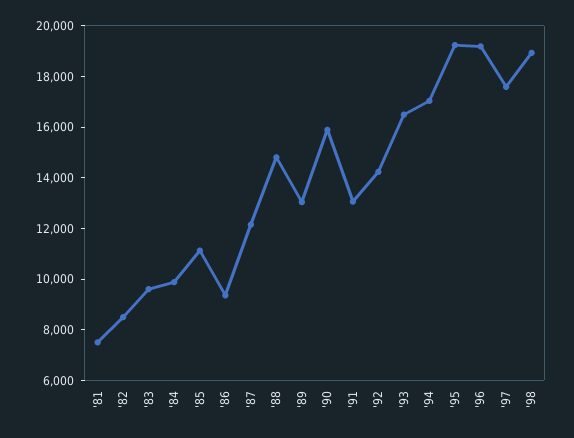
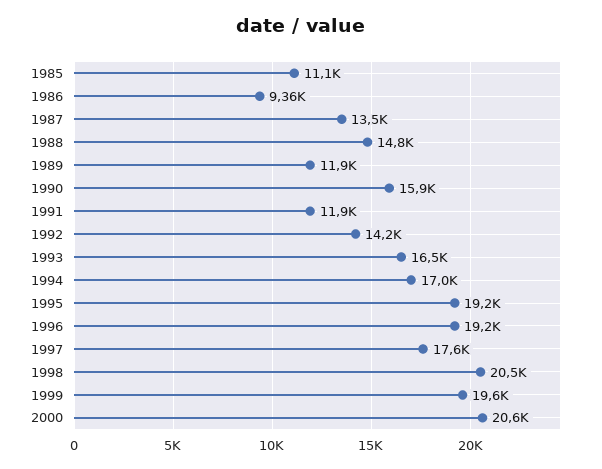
'81: 7500 -> none
'82: 8500 -> none
'83: 9500 -> none
'84: 10000 -> none
'87: 12000 -> 13500
'89: 13000 -> 11900
'91: 13000 -> 11900
'98: 19000 -> 20500
1999: none -> 19600
2000: none -> 20600

